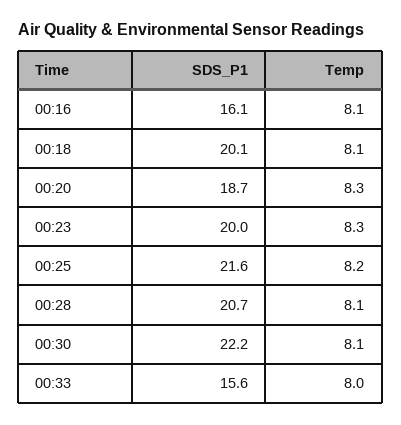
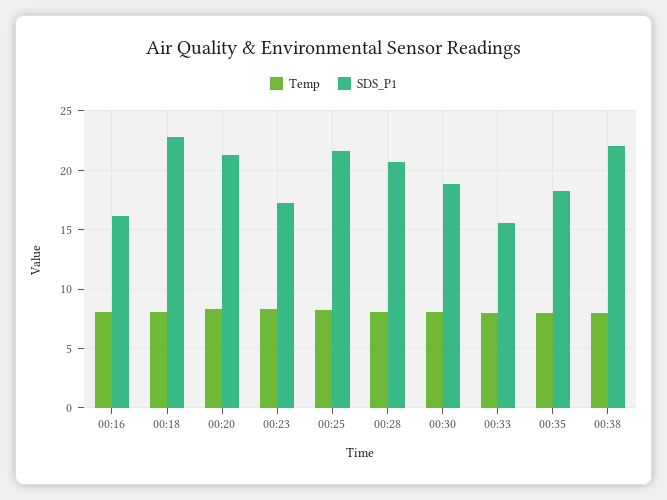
SDS_P1, 00:18: 20.1 -> 23
SDS_P1, 00:20: 18.7 -> 21
SDS_P1, 00:23: 20 -> 17
SDS_P1, 00:30: 22.2 -> 19
Temp, 00:35: none -> 8
SDS_P1, 00:35: none -> 18
Temp, 00:38: none -> 8
SDS_P1, 00:38: none -> 22

